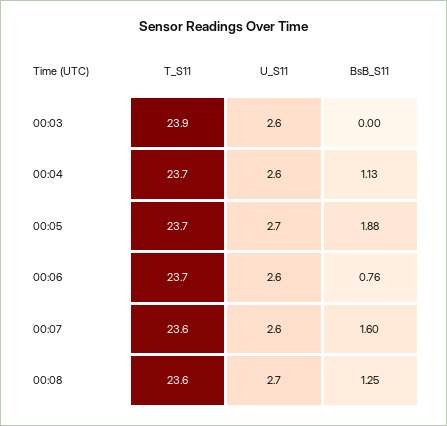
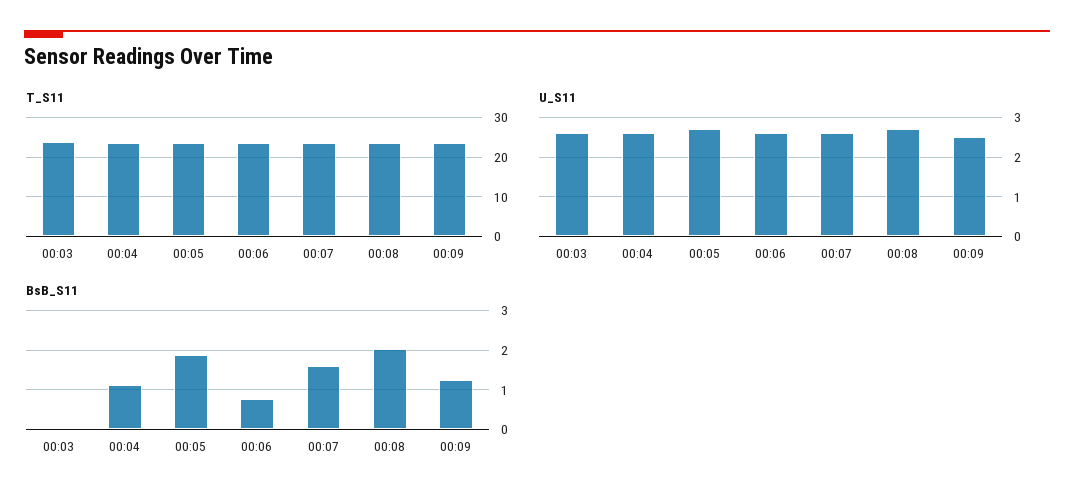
BsB_S11, 00:08: 1.25 -> 2
T_S11, 00:09: none -> 24
U_S11, 00:09: none -> 2.5
BsB_S11, 00:09: none -> 1.2

